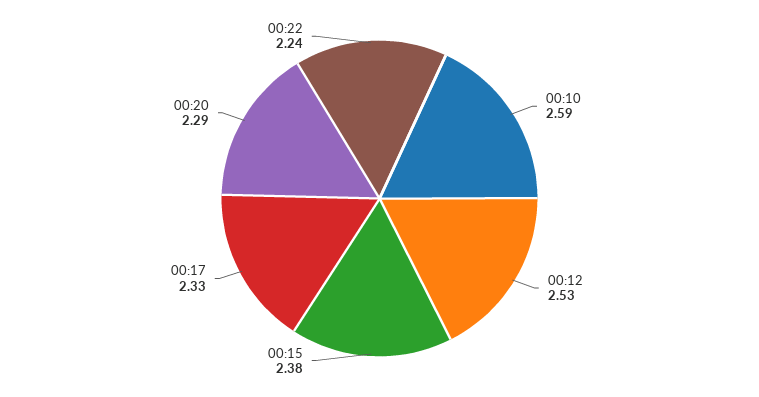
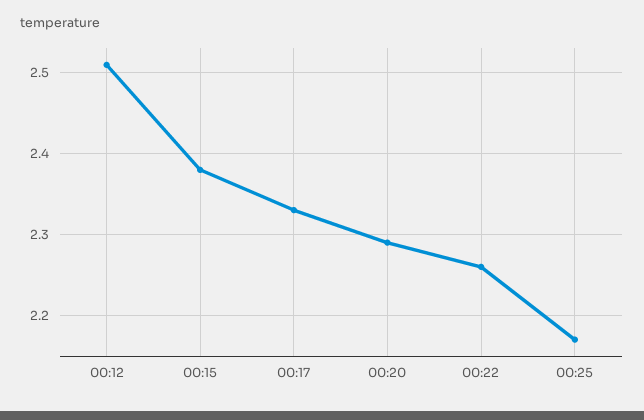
00:10: 2.59 -> none
00:12: 2.53 -> 2.51
00:22: 2.24 -> 2.26
00:25: none -> 2.17

